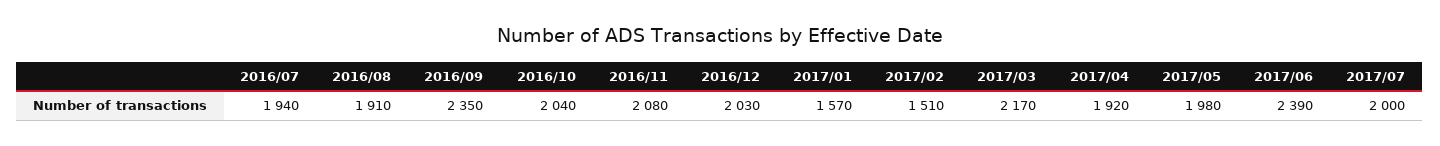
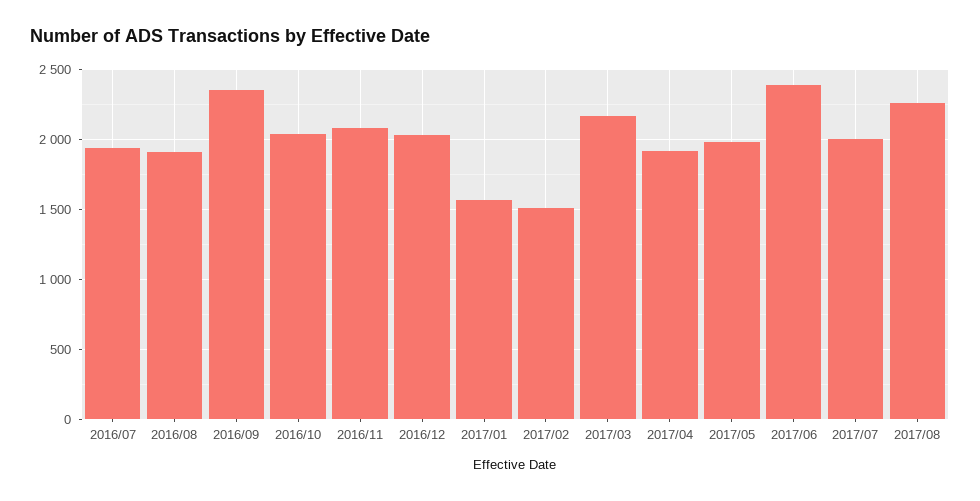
2017/08: none -> 2250

